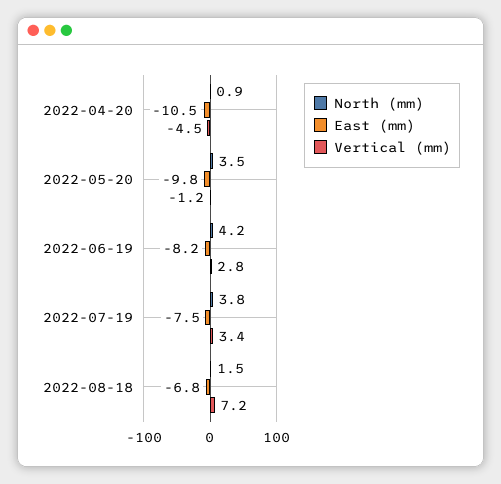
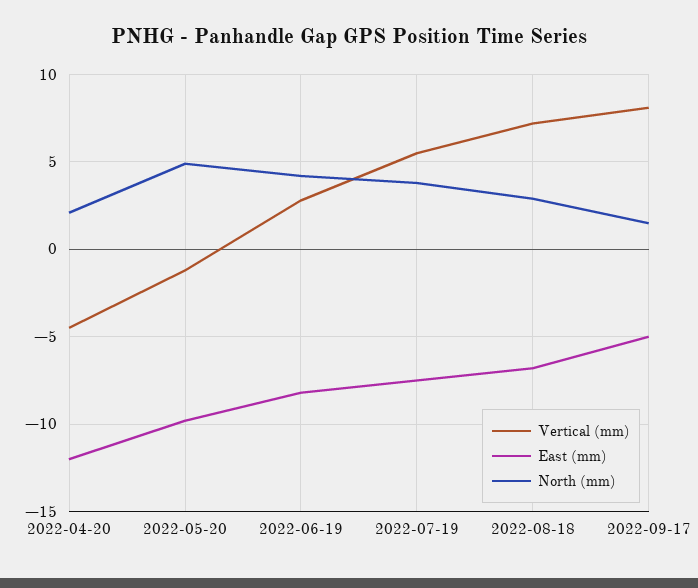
North (mm), 2022-04-20: 0.9 -> 2
East (mm), 2022-04-20: -10.5 -> -12
North (mm), 2022-05-20: 3.5 -> 5
Vertical (mm), 2022-07-19: 3.4 -> 5.5
North (mm), 2022-08-18: 1.5 -> 3
Vertical (mm), 2022-09-17: none -> 8
East (mm), 2022-09-17: none -> -5
North (mm), 2022-09-17: none -> 1.5

